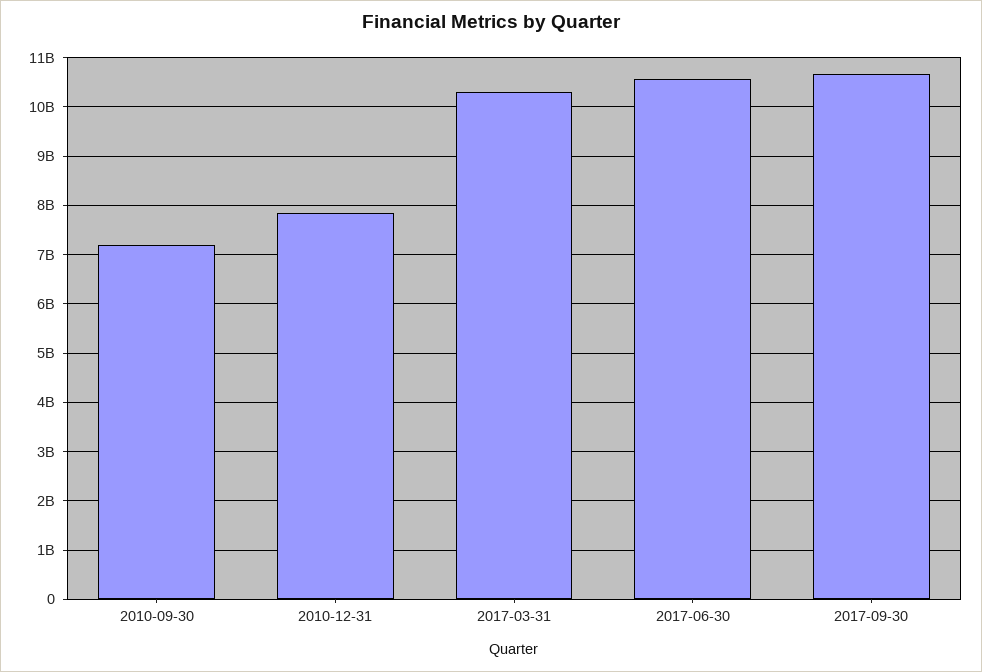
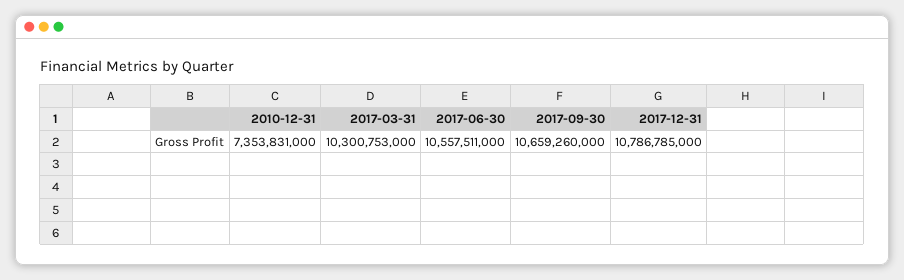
2010-09-30: 7200000000 -> none
2010-12-31: 7800000000 -> 7353831000
2017-12-31: none -> 10786785000

